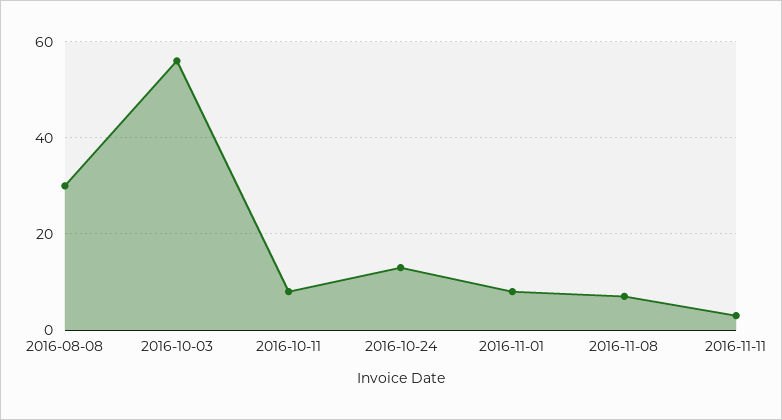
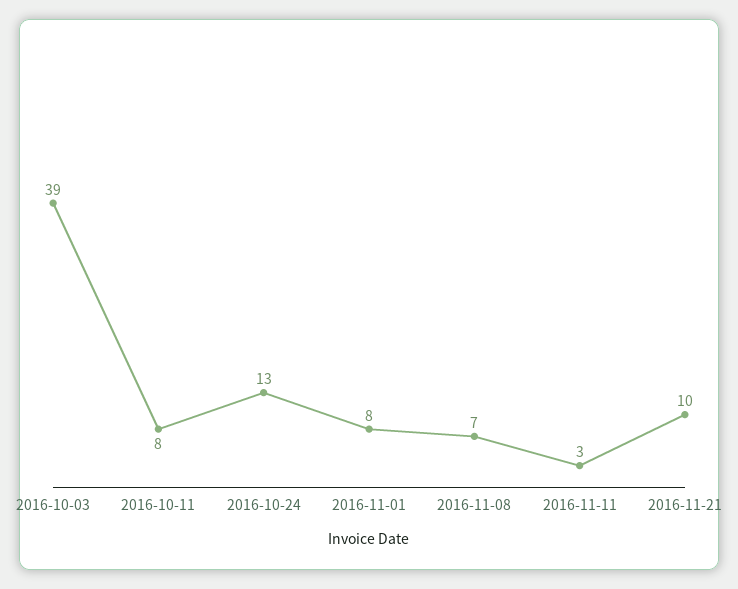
2016-08-08: 30 -> none
2016-10-03: 55 -> 39
2016-11-21: none -> 10

